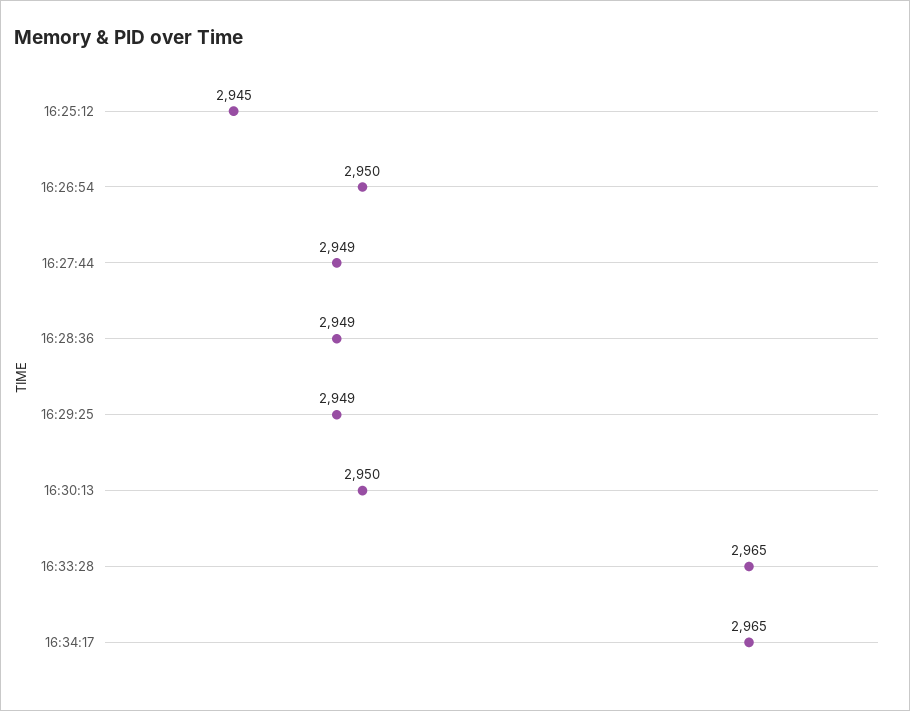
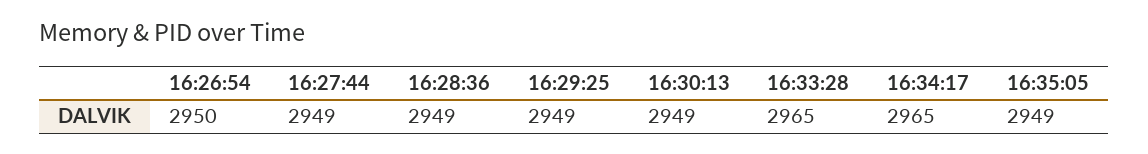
16:25:12: 2945 -> none
16:30:13: 2950 -> 2949
16:35:05: none -> 2949

